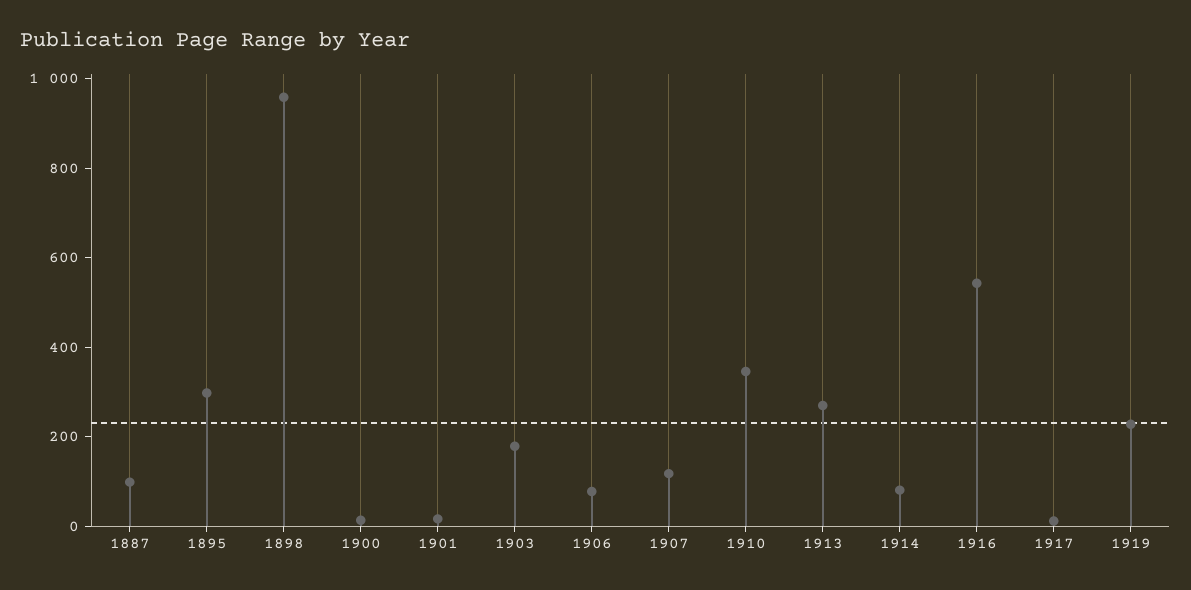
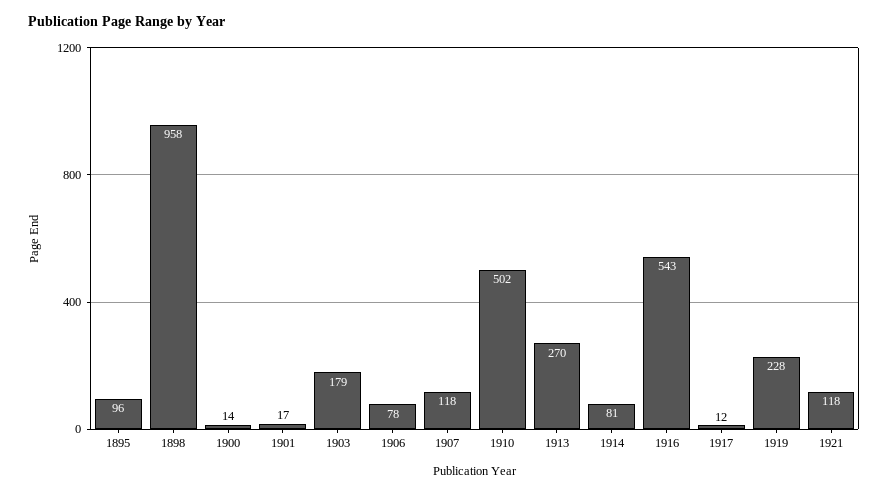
1887: 100 -> none
1895: 300 -> 96
1910: 350 -> 502
1921: none -> 118

